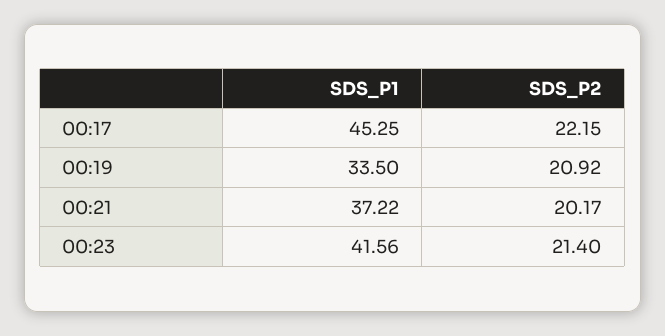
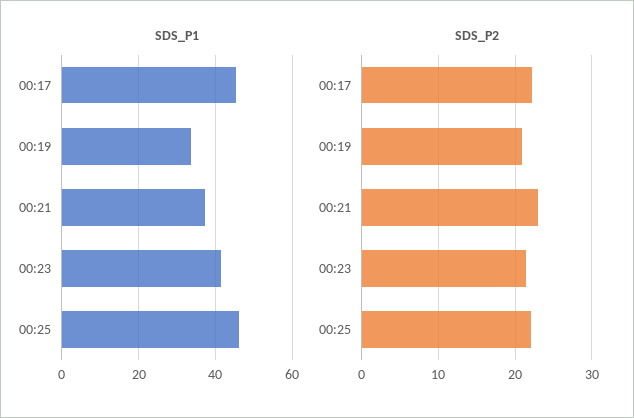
SDS_P2, 00:21: 20.17 -> 23
SDS_P1, 00:25: none -> 46
SDS_P2, 00:25: none -> 22

